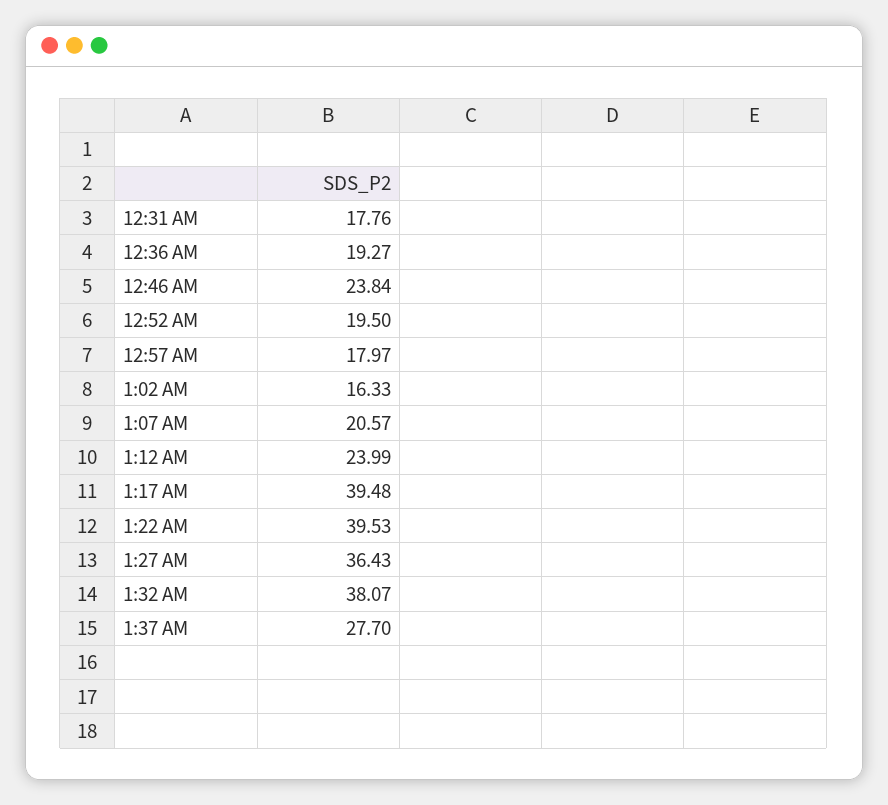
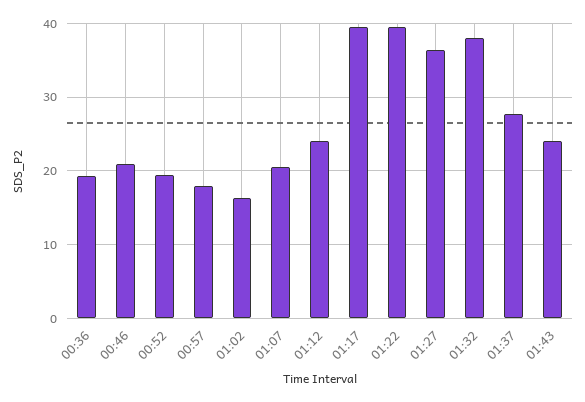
12:31 AM: 17.76 -> none
12:46 AM: 23.84 -> 21
01:43: none -> 24

